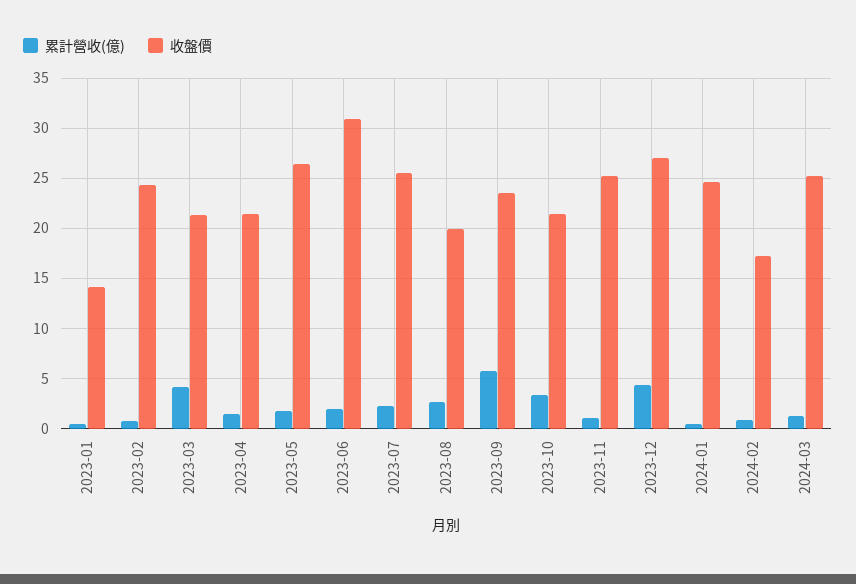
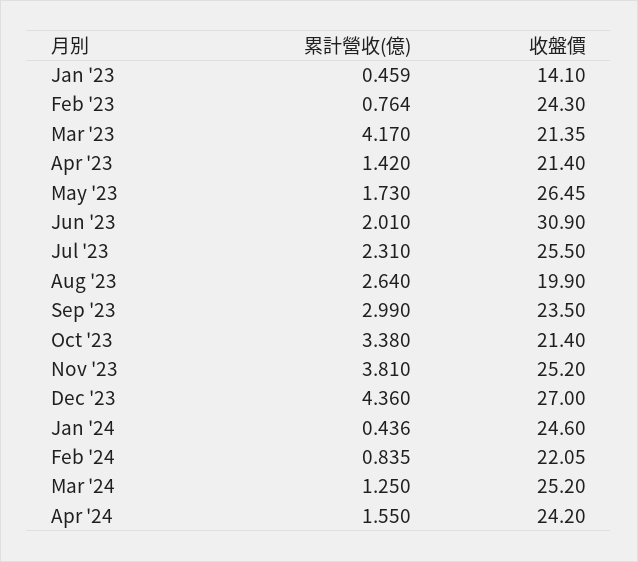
累計營收(億), 2023-09: 6 -> 2.99
累計營收(億), 2023-11: 1 -> 3.81
收盤價, 2024-02: 17 -> 22.05
累計營收(億), Apr '24: none -> 1.55
收盤價, Apr '24: none -> 24.2

